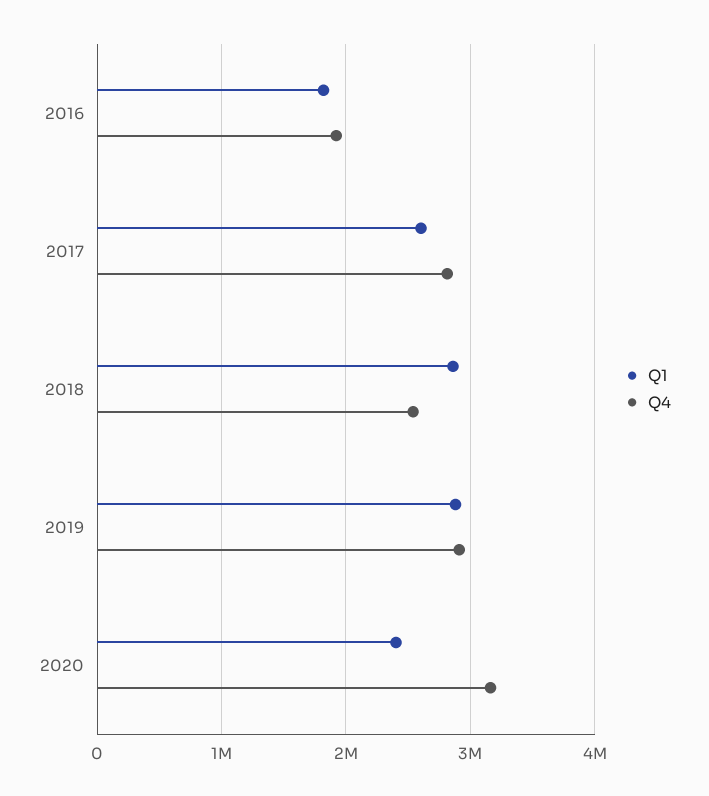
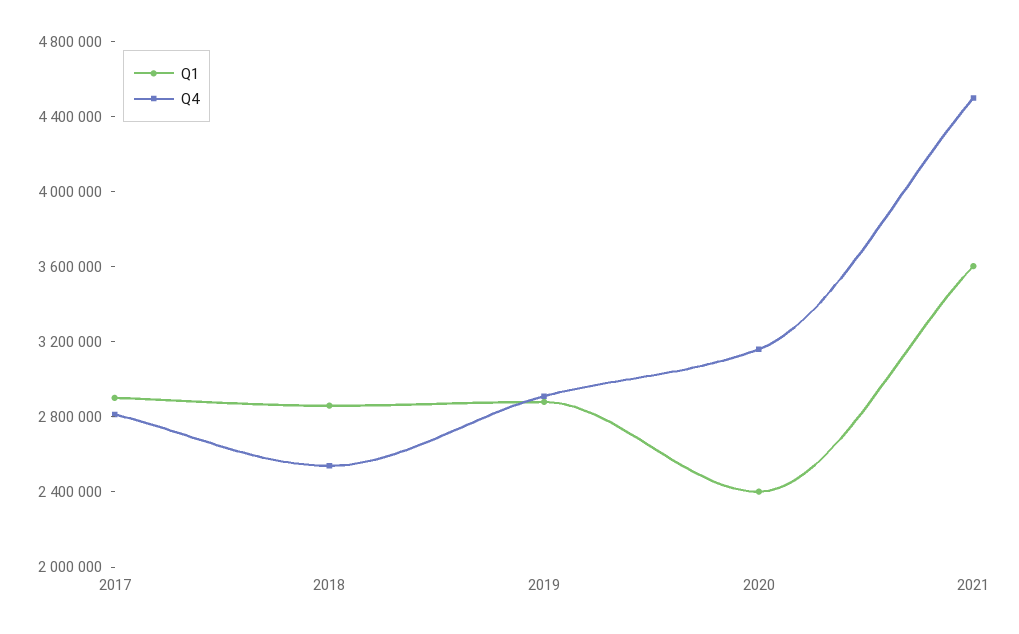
Q1, 2016: 1800000 -> none
Q4, 2016: 1900000 -> none
Q1, 2017: 2600000 -> 2900000
Q1, 2021: none -> 3600000
Q4, 2021: none -> 4500000

